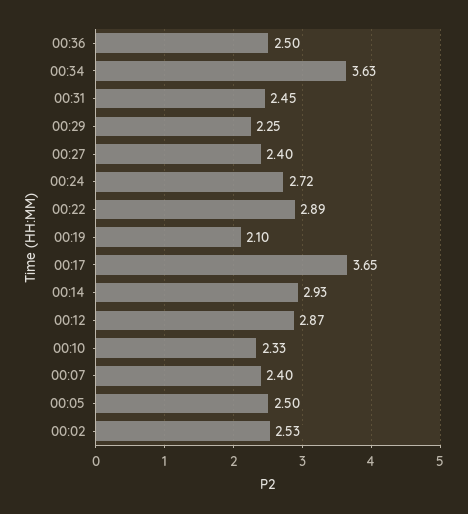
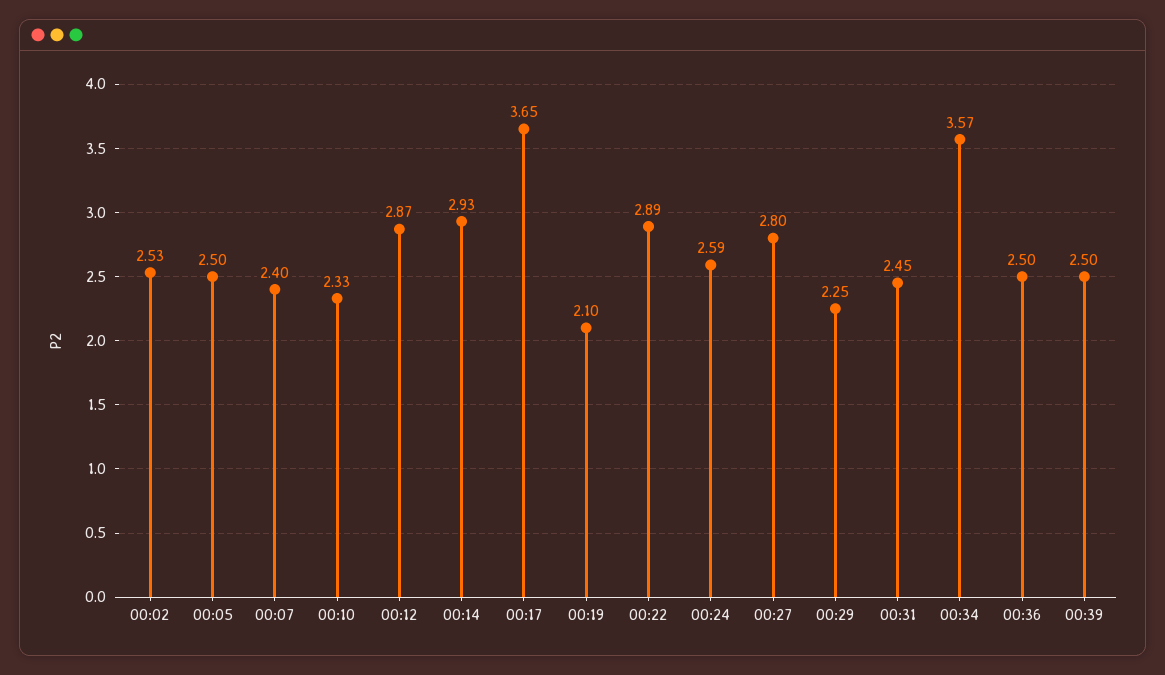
00:34: 3.63 -> 3.57
00:27: 2.4 -> 2.8
00:24: 2.72 -> 2.59
00:39: none -> 2.5

